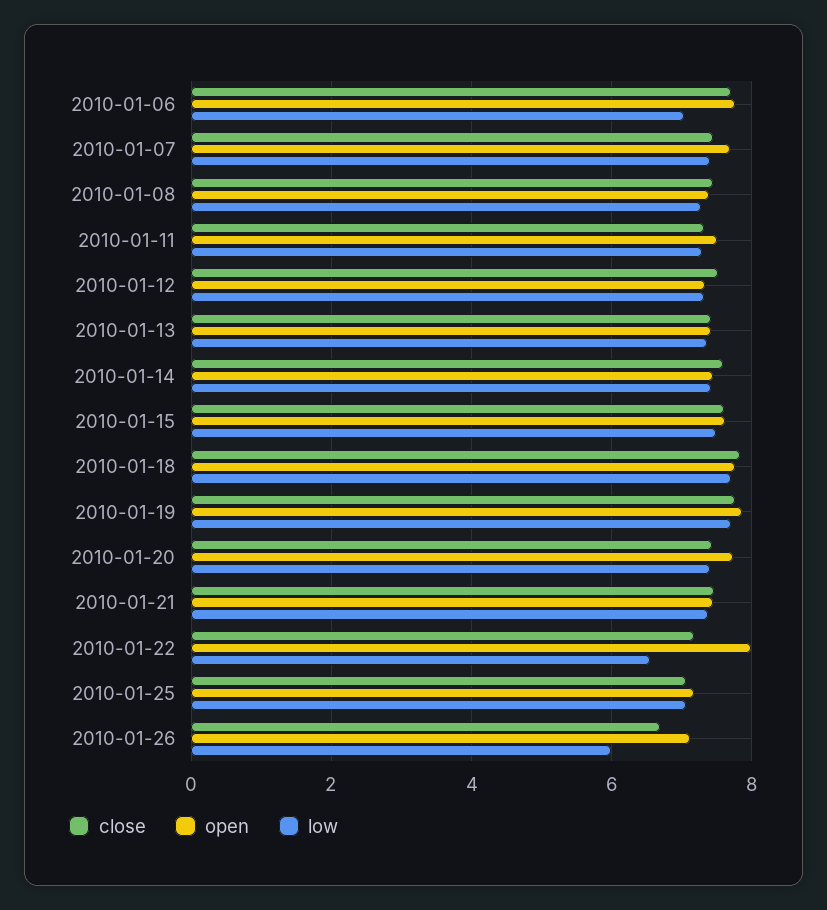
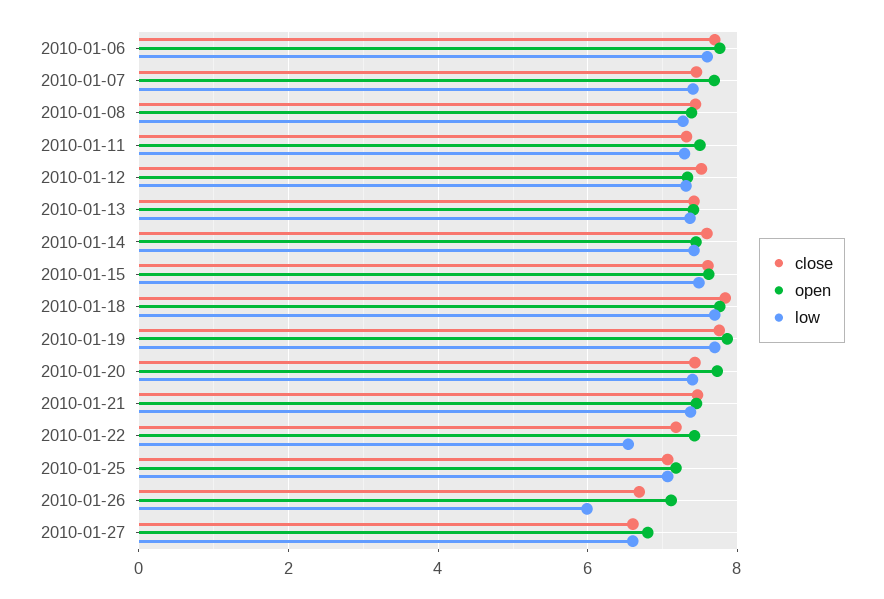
low, 2010-01-06: 7 -> 7.6
open, 2010-01-22: 8 -> 7.4
close, 2010-01-27: none -> 6.6
open, 2010-01-27: none -> 6.8
low, 2010-01-27: none -> 6.6

